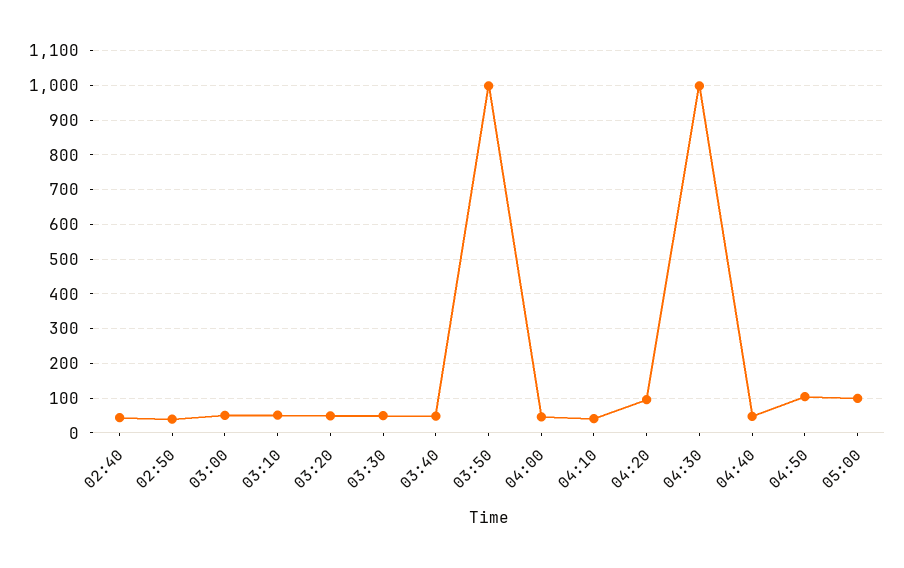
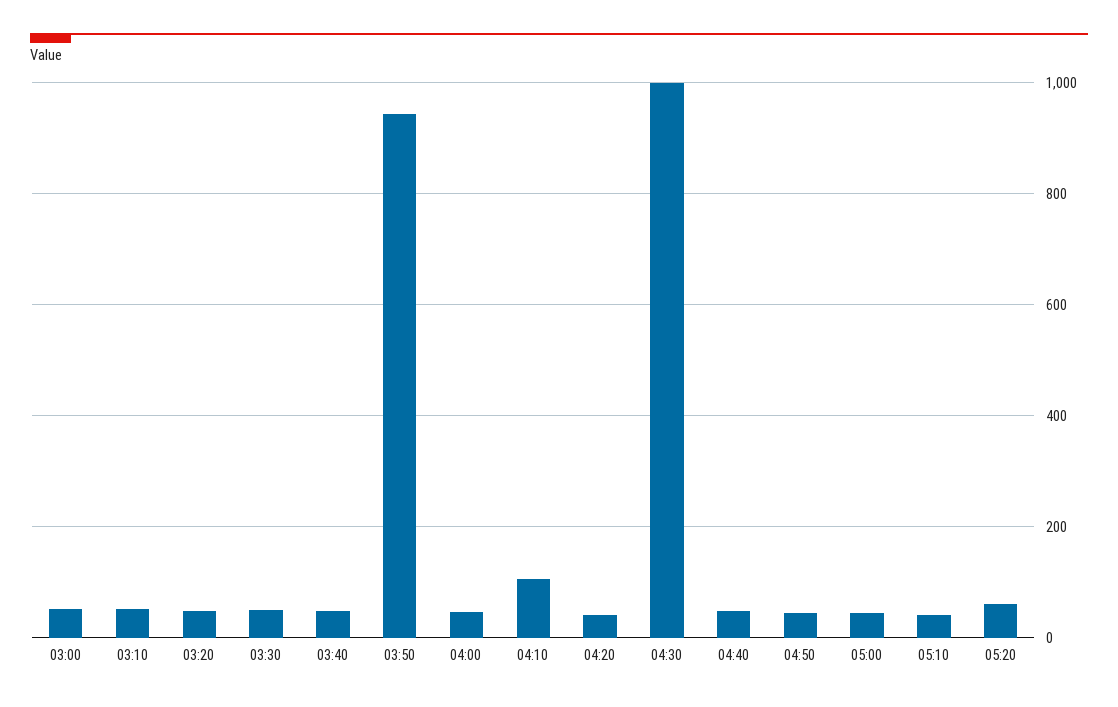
02:40: 40 -> none
02:50: 40 -> none
03:50: 1000 -> 940
04:10: 40 -> 100
04:20: 100 -> 40
04:50: 100 -> 40
05:00: 100 -> 40
05:10: none -> 40
05:20: none -> 60

